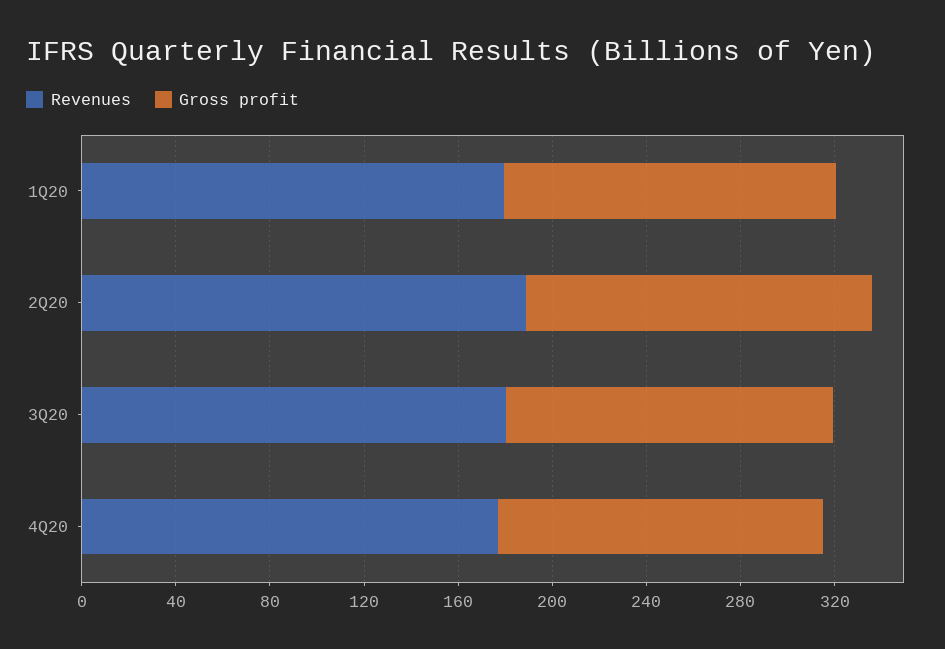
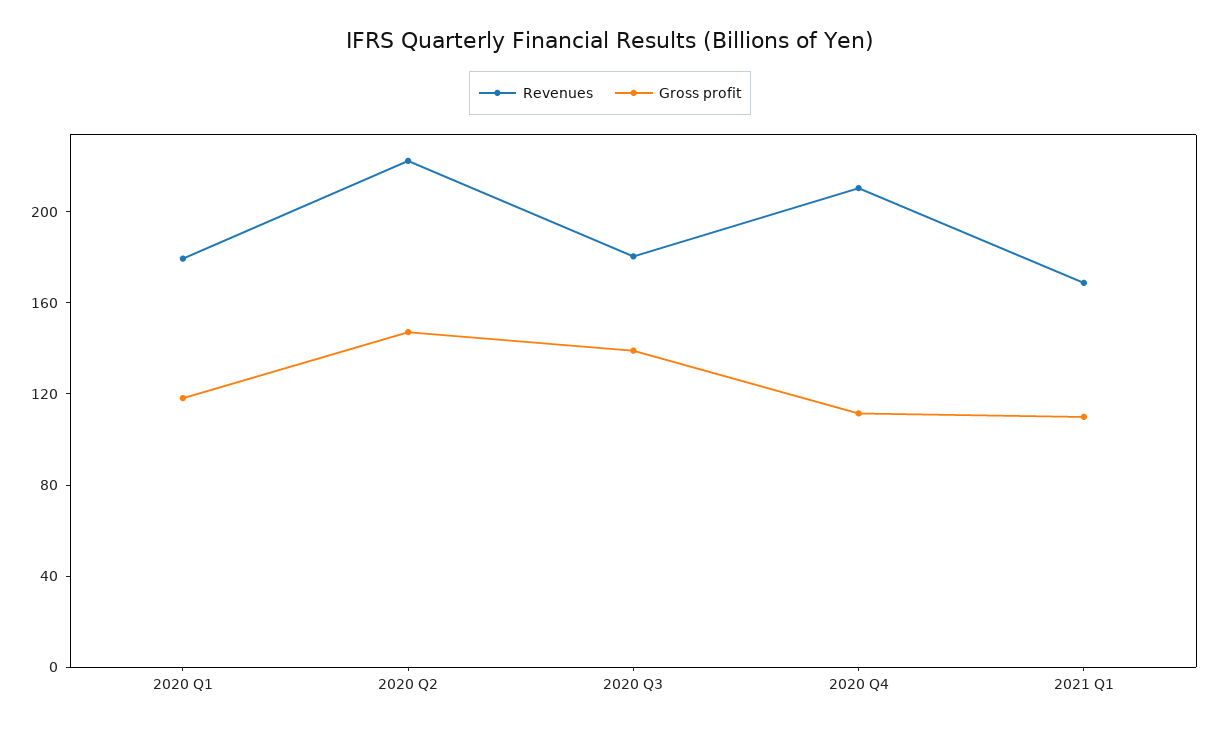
Gross profit, 1Q20: 140 -> 120
Revenues, 2Q20: 190 -> 220
Revenues, 4Q20: 180 -> 210
Gross profit, 4Q20: 140 -> 110
Revenues, 2021 Q1: none -> 170
Gross profit, 2021 Q1: none -> 110

